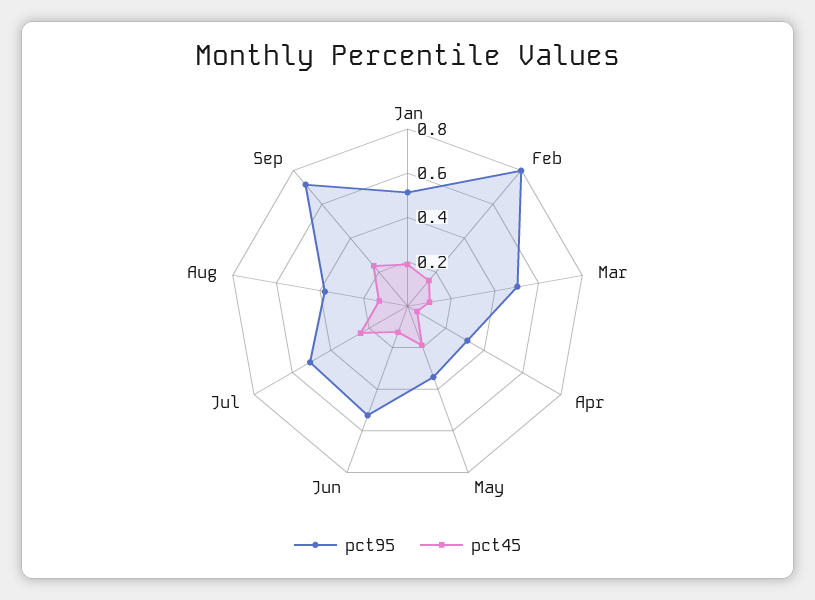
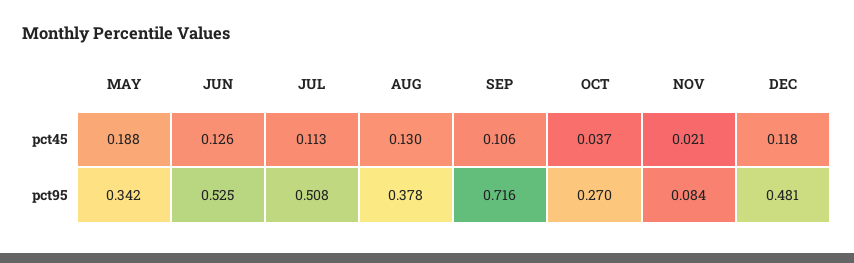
pct95, Jan: 0.5 -> none
pct45, Jan: 0.2 -> none
pct95, Feb: 0.8 -> none
pct45, Feb: 0.15 -> none
pct95, Mar: 0.5 -> none
pct45, Mar: 0.1 -> none
pct95, Apr: 0.3 -> none
pct45, Apr: 0.05 -> none
pct45, Jul: 0.25 -> 0.113
pct45, Sep: 0.25 -> 0.106
pct45, OCT: none -> 0.037
pct45, NOV: none -> 0.021
pct45, DEC: none -> 0.118
pct95, OCT: none -> 0.27
pct95, NOV: none -> 0.084
pct95, DEC: none -> 0.481

